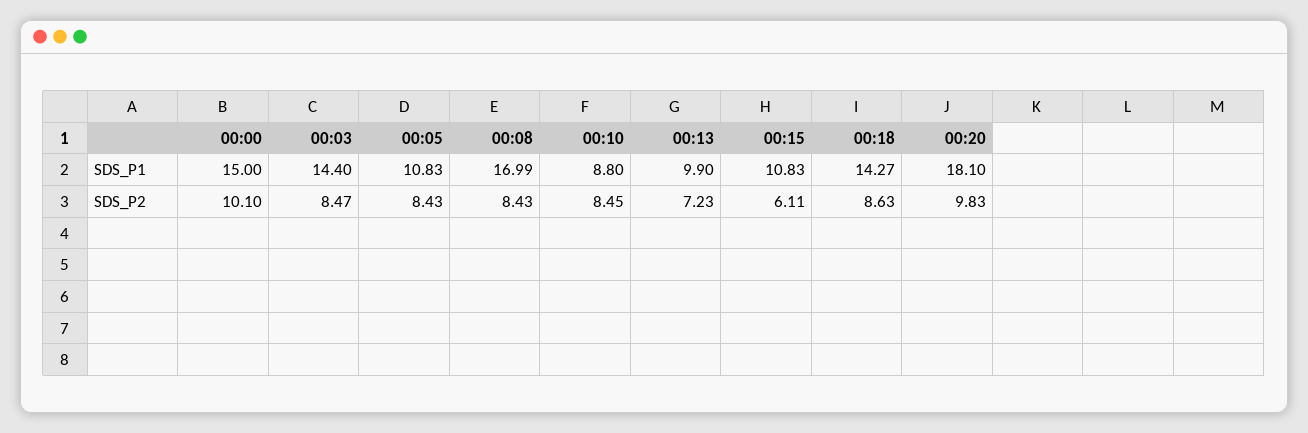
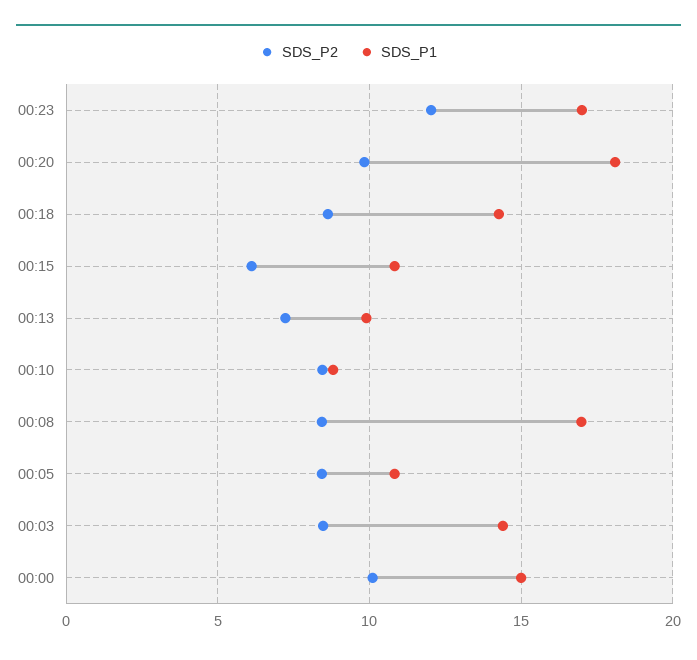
SDS_P2, 00:23: none -> 12
SDS_P1, 00:23: none -> 17

